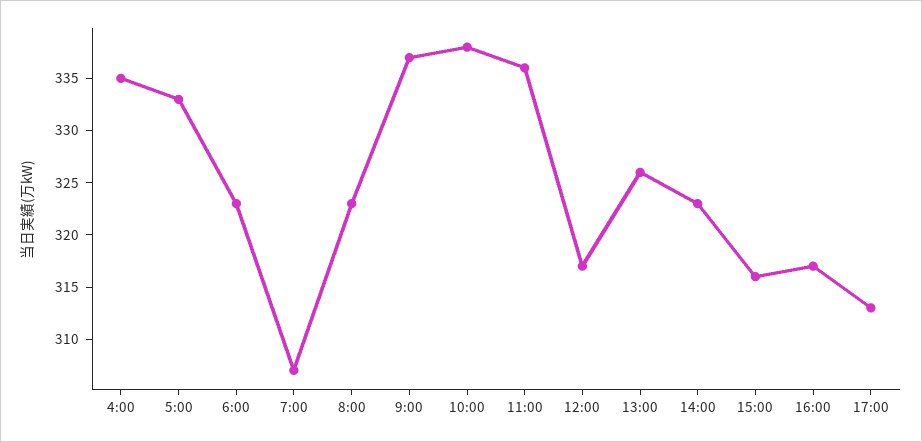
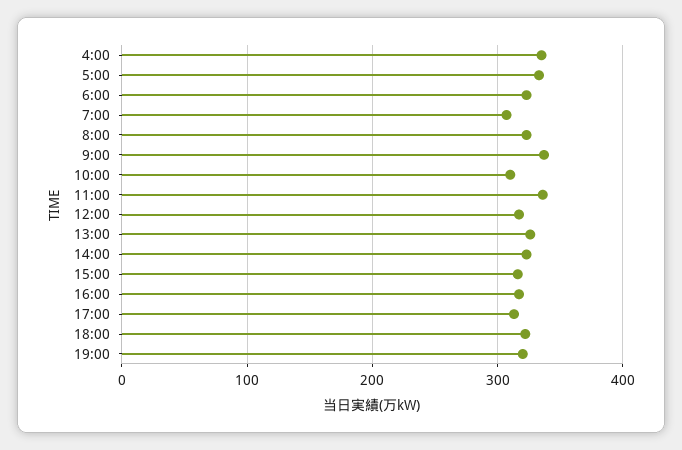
10:00: 338 -> 310
18:00: none -> 320
19:00: none -> 320

